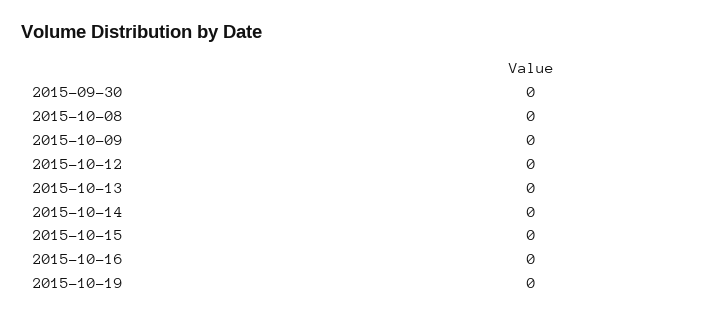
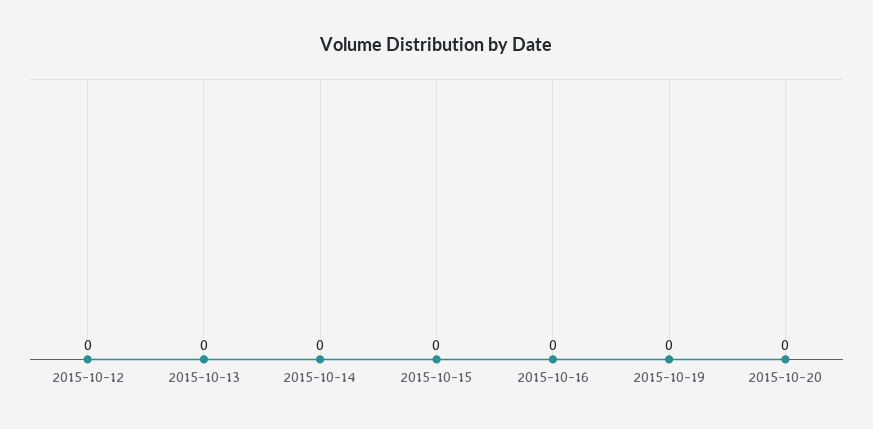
2015-09-30: 0 -> none
2015-10-08: 0 -> none
2015-10-09: 0 -> none
2015-10-20: none -> 0

